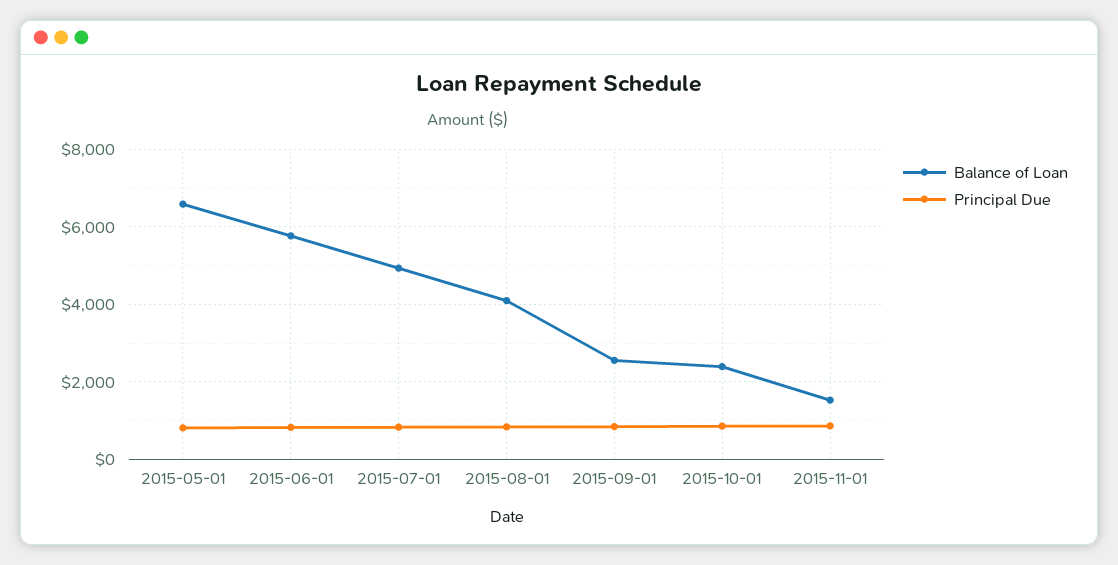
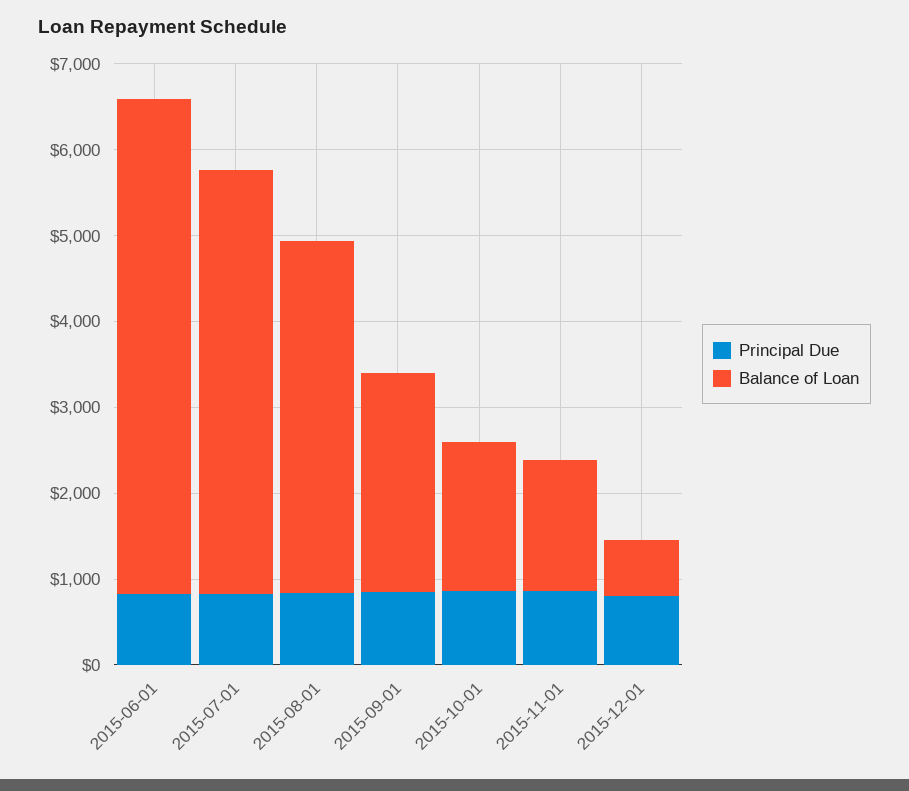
Balance of Loan, 2015-05-01: 6600 -> none
Principal Due, 2015-05-01: 800 -> none
Balance of Loan, 2015-10-01: 2400 -> 1800
Principal Due, 2015-12-01: none -> 800
Balance of Loan, 2015-12-01: none -> 600

